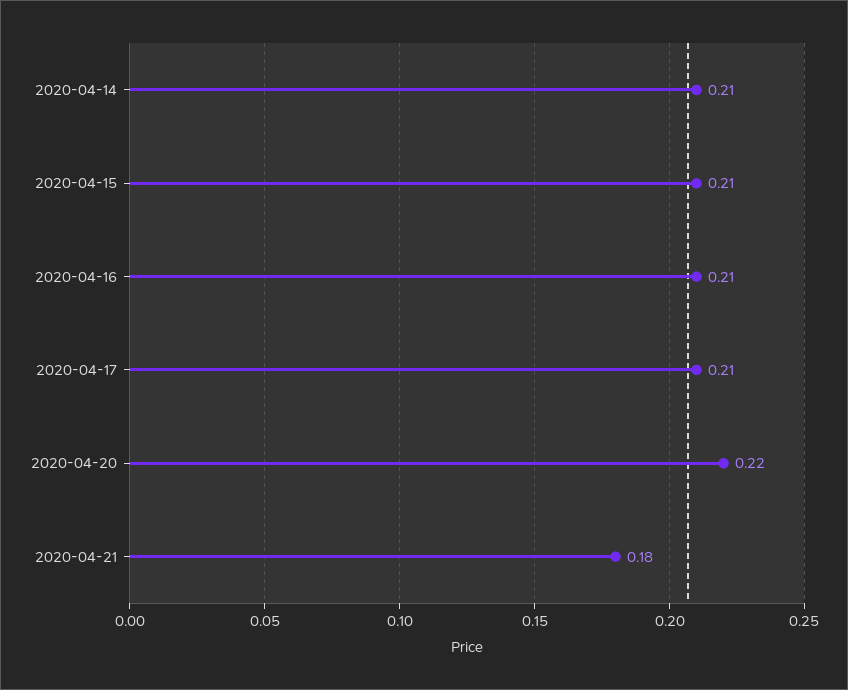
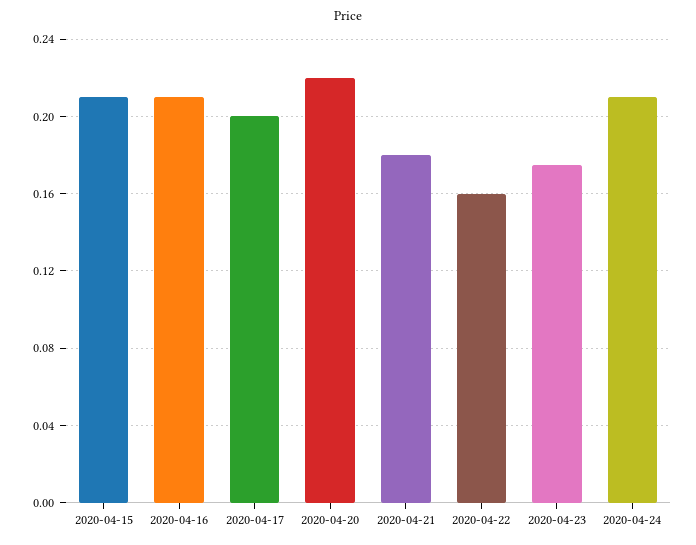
2020-04-14: 0.21 -> none
2020-04-17: 0.21 -> 0.2
2020-04-22: none -> 0.16
2020-04-23: none -> 0.175
2020-04-24: none -> 0.21

